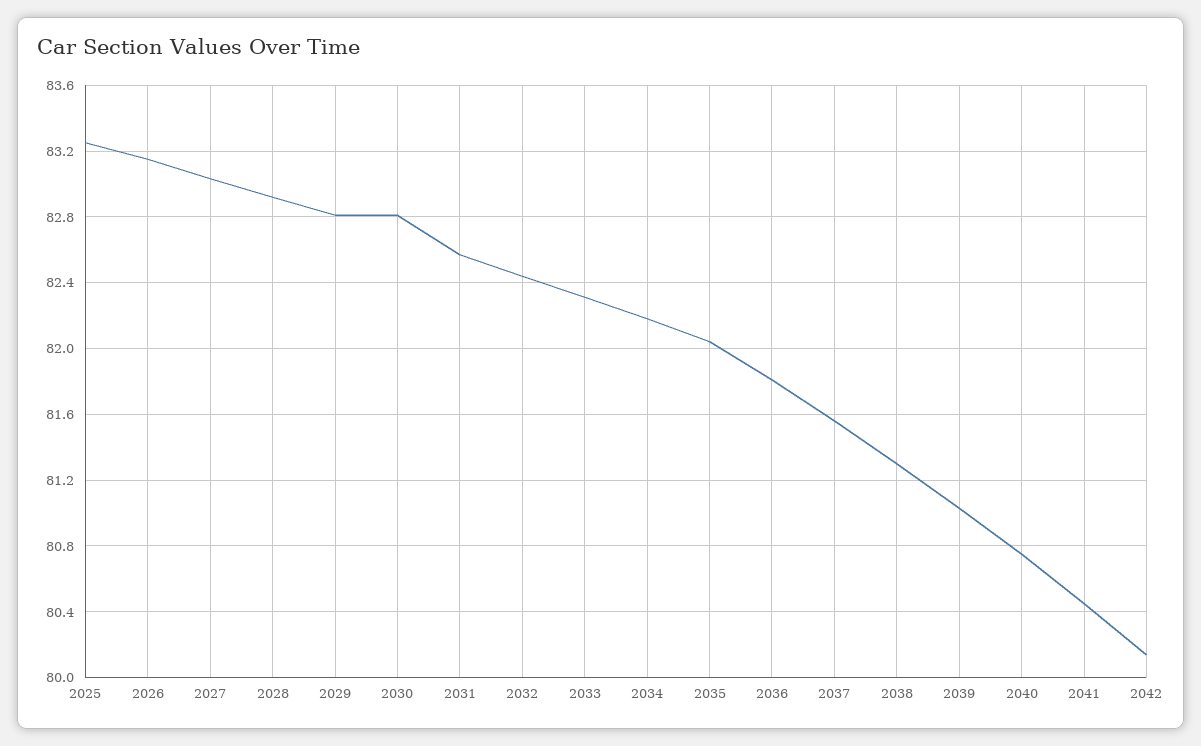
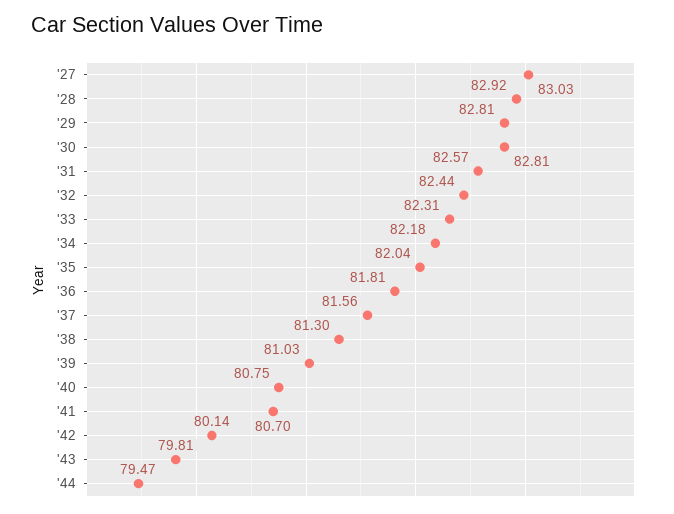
2025: 83.25 -> none
2026: 83.15 -> none
2041: 80.45 -> 80.7
'43: none -> 79.81
'44: none -> 79.47

